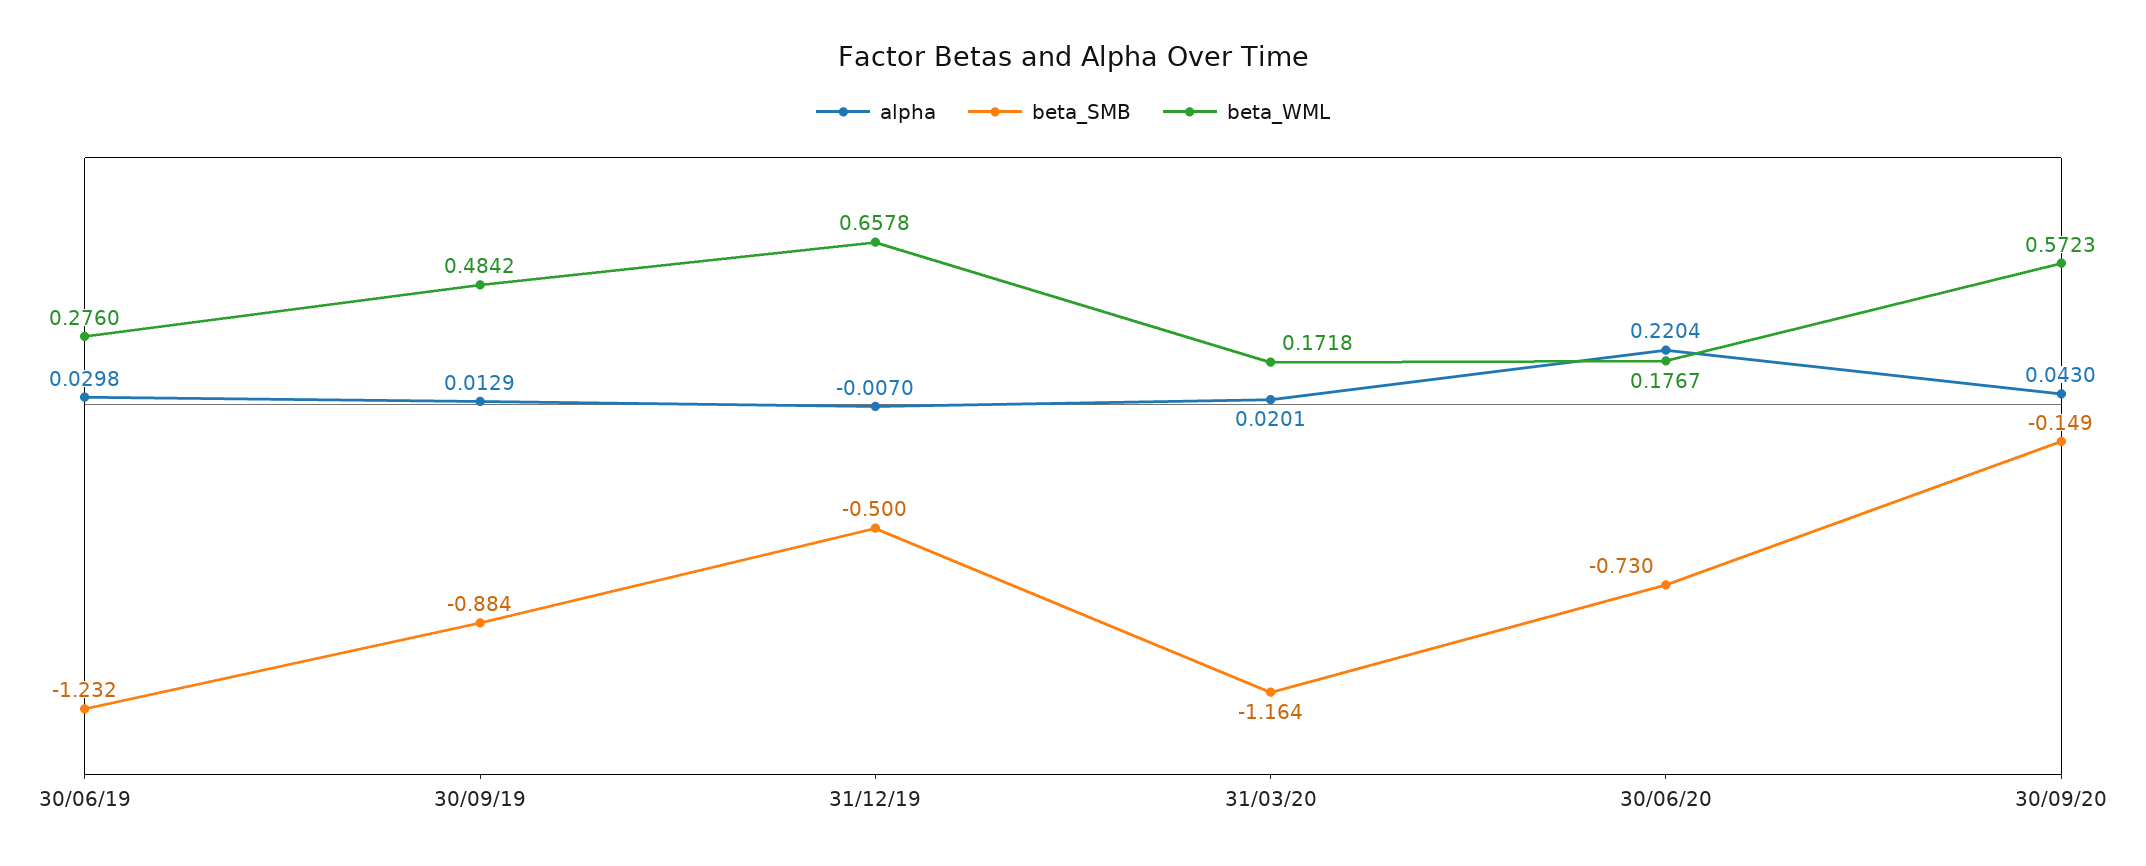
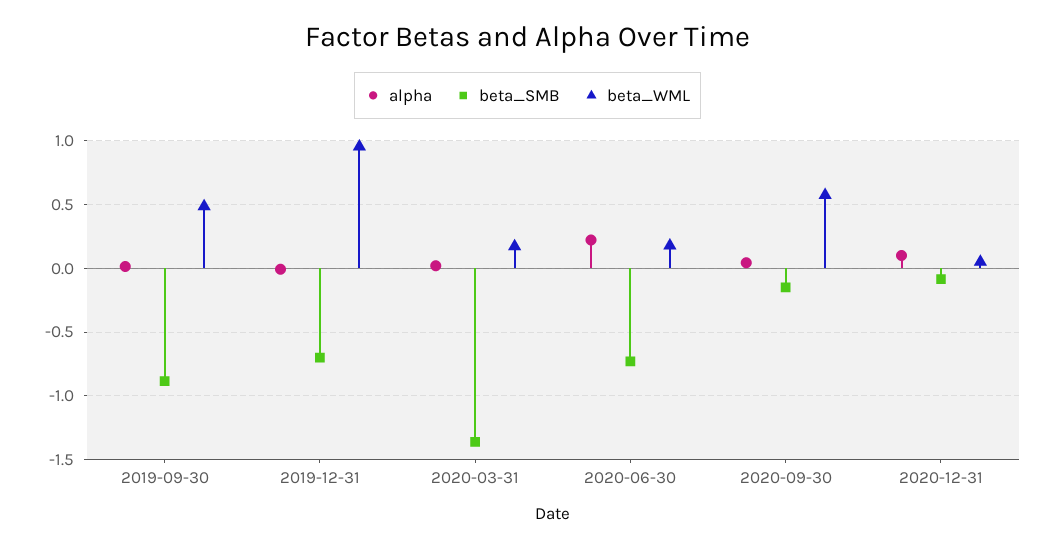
alpha, 30/06/19: 0.0298 -> none
beta_SMB, 30/06/19: -1.232 -> none
beta_WML, 30/06/19: 0.276 -> none
beta_SMB, 31/12/19: -0.5 -> -0.7
beta_WML, 31/12/19: 0.6578 -> 0.95
beta_SMB, 31/03/20: -1.164 -> -1.35
alpha, 2020-12-31: none -> 0.1
beta_SMB, 2020-12-31: none -> -0.1
beta_WML, 2020-12-31: none -> 0.05

